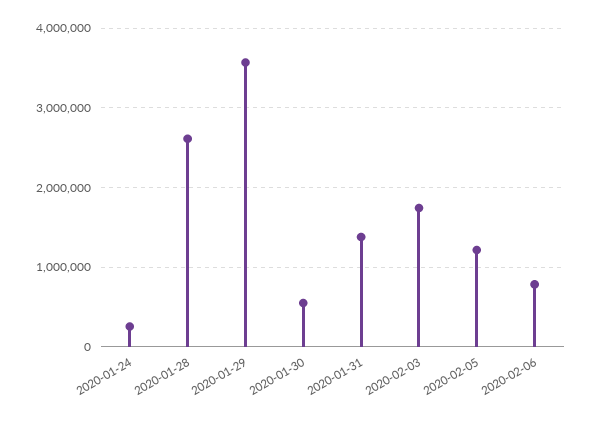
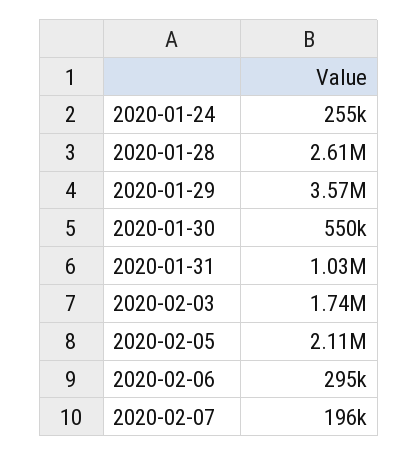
2020-01-31: 1400000 -> 1030000
2020-02-05: 1200000 -> 2110000
2020-02-06: 800000 -> 295000
2020-02-07: none -> 196000

